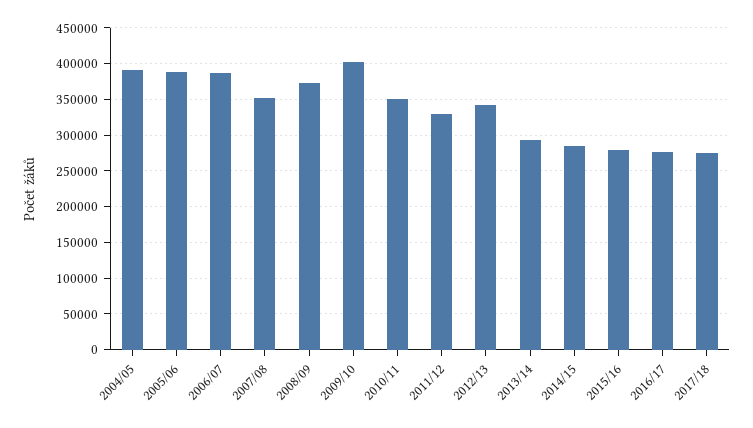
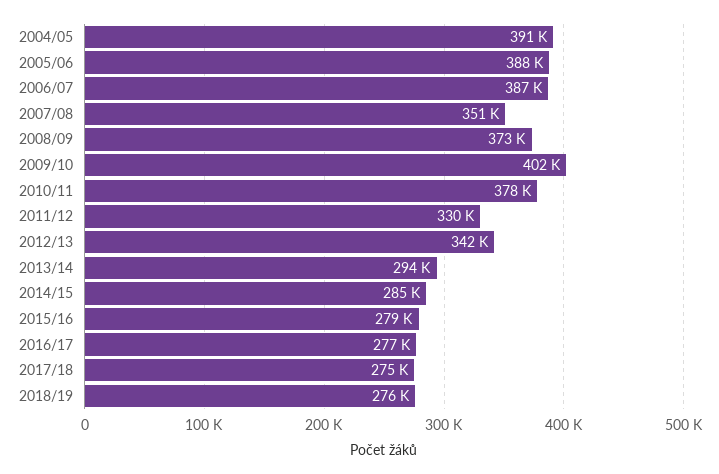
2010/11: 350000 -> 378000
2018/19: none -> 276000

